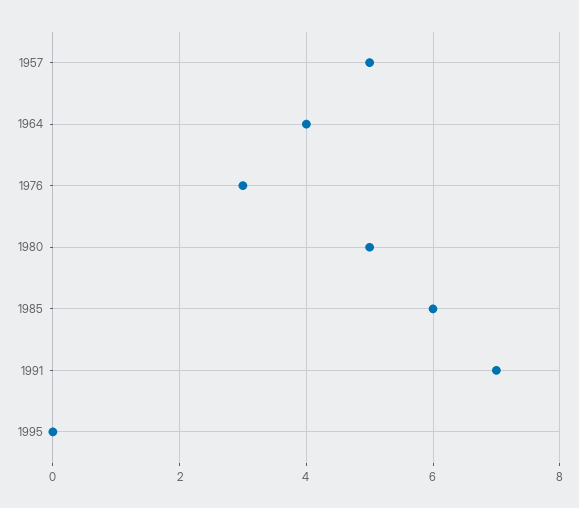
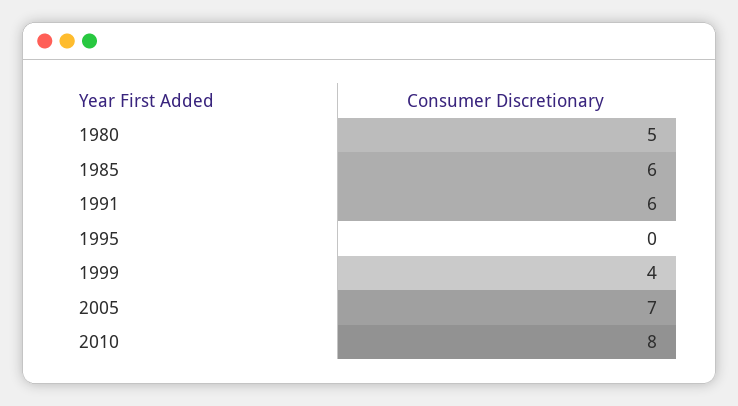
1957: 5 -> none
1964: 4 -> none
1976: 3 -> none
1991: 7 -> 6
1999: none -> 4
2005: none -> 7
2010: none -> 8

